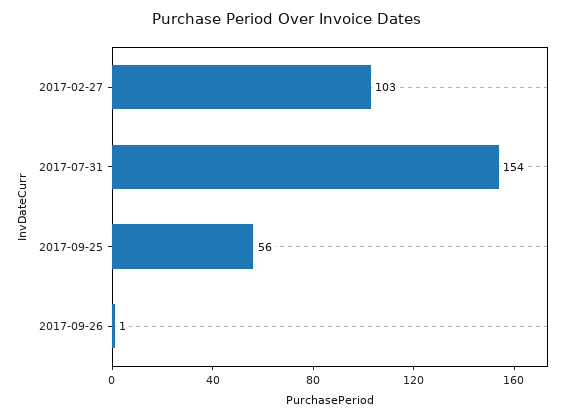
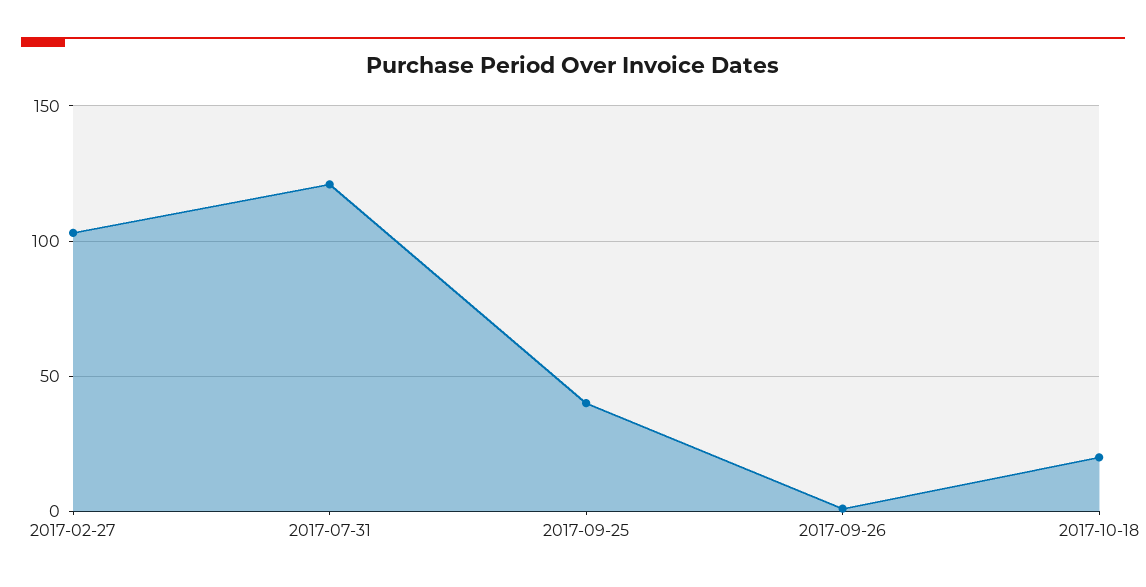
2017-07-31: 154 -> 120
2017-09-25: 56 -> 40
2017-10-18: none -> 20

